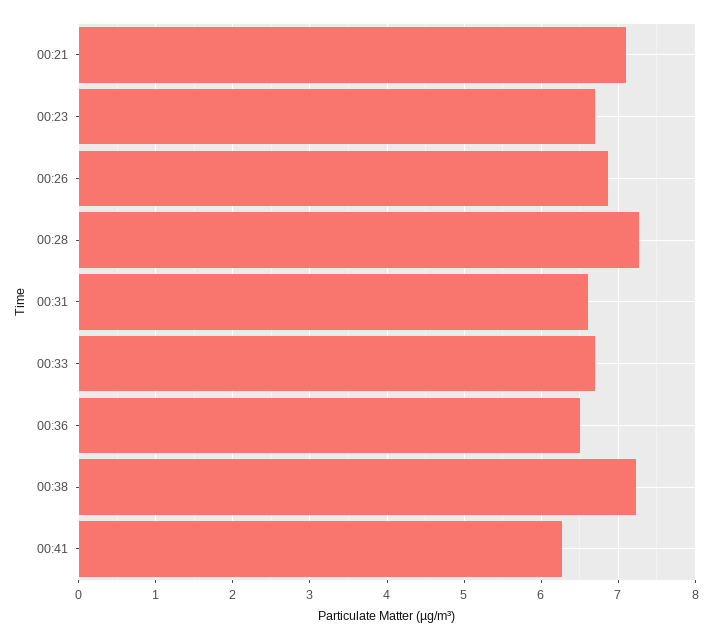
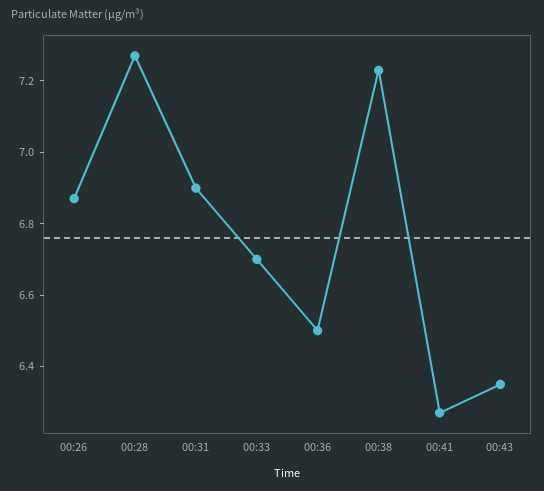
00:21: 7.1 -> none
00:23: 6.7 -> none
00:31: 6.6 -> 6.9
00:43: none -> 6.35

